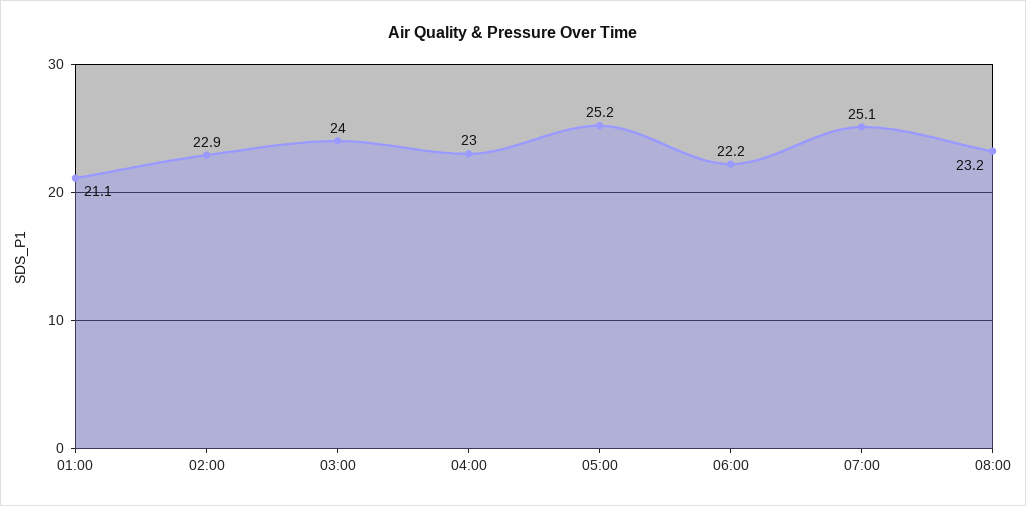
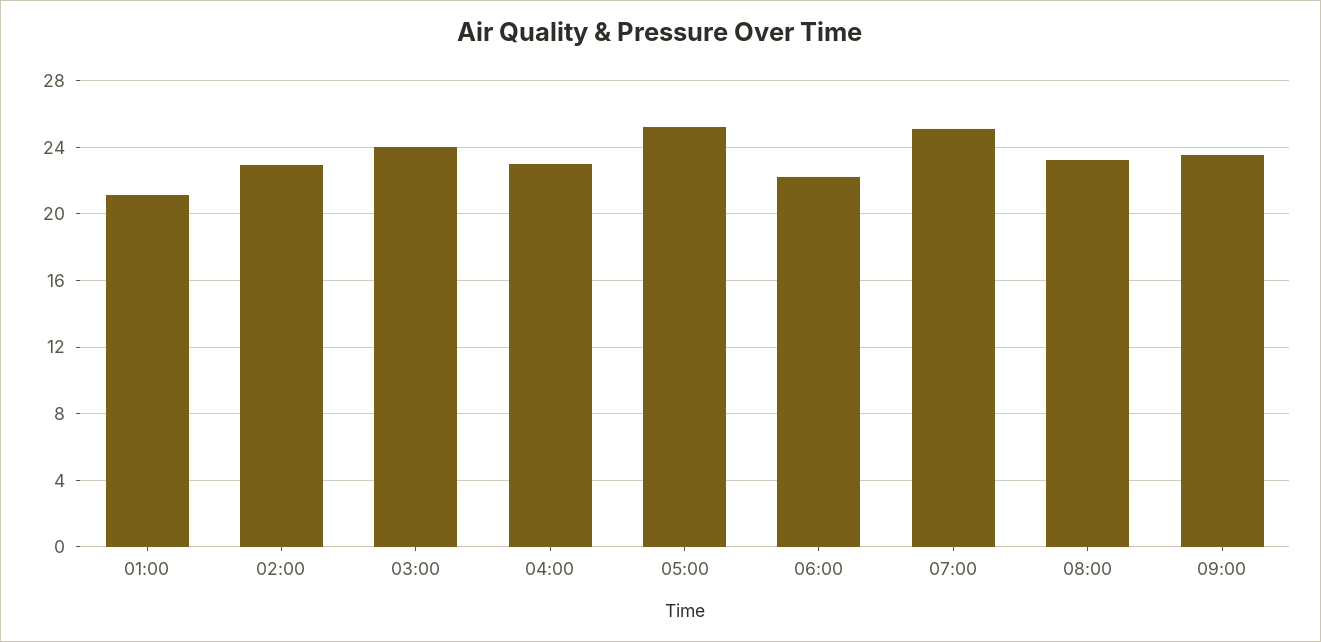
09:00: none -> 23.5

